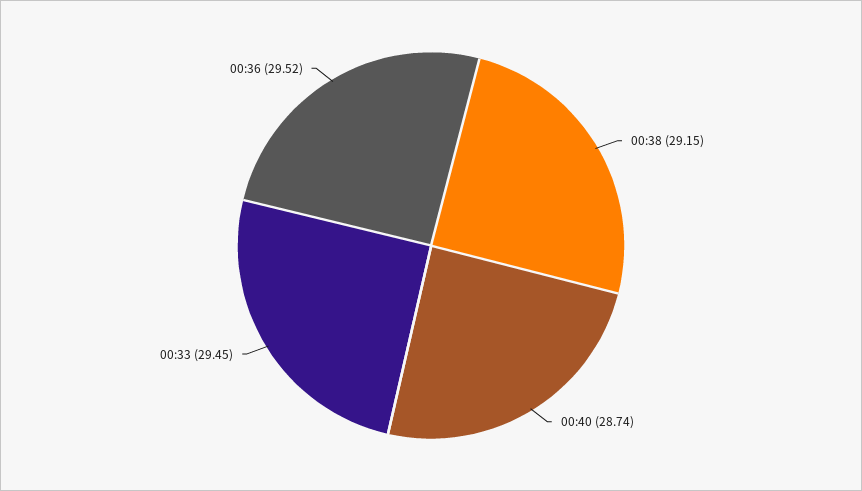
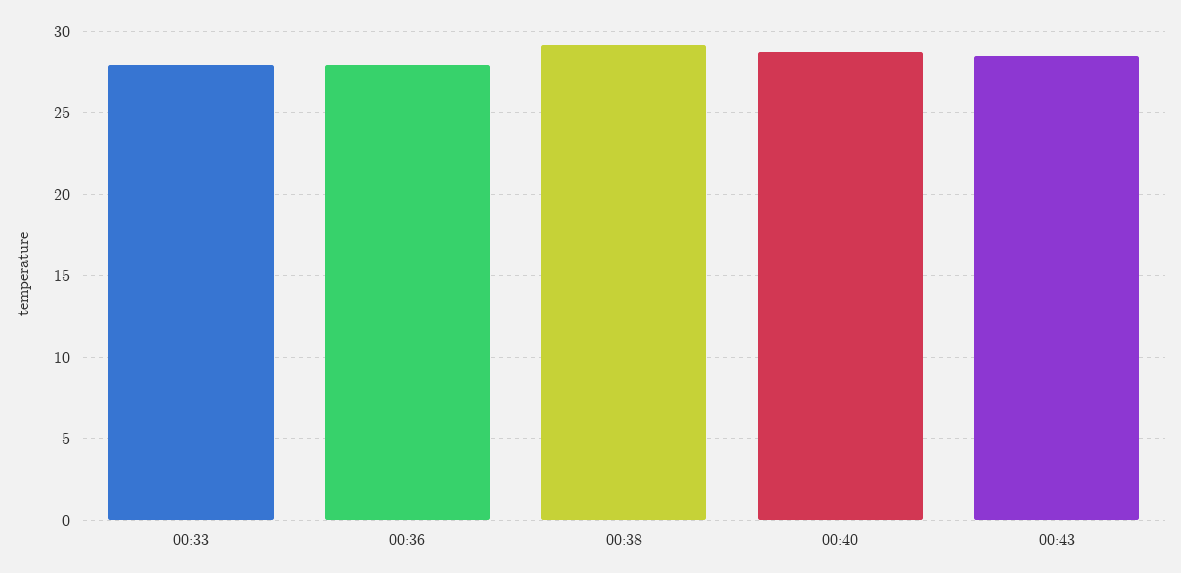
00:33: 29.45 -> 28
00:36: 29.52 -> 28
00:43: none -> 28.5

